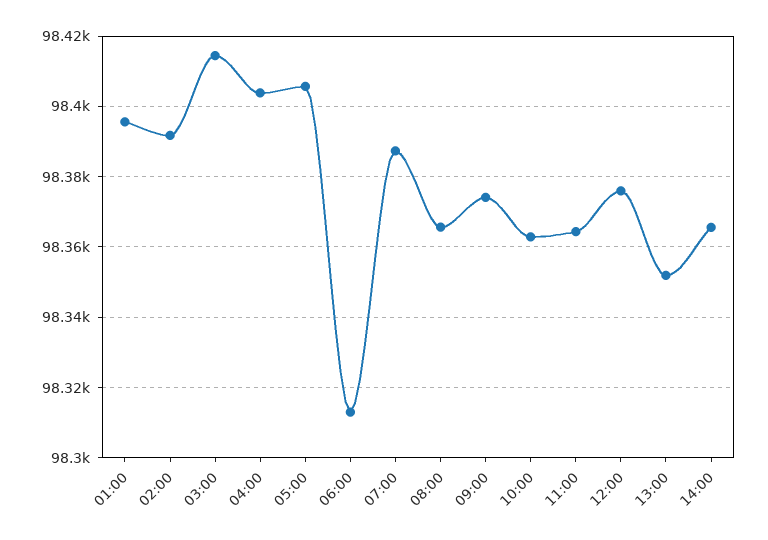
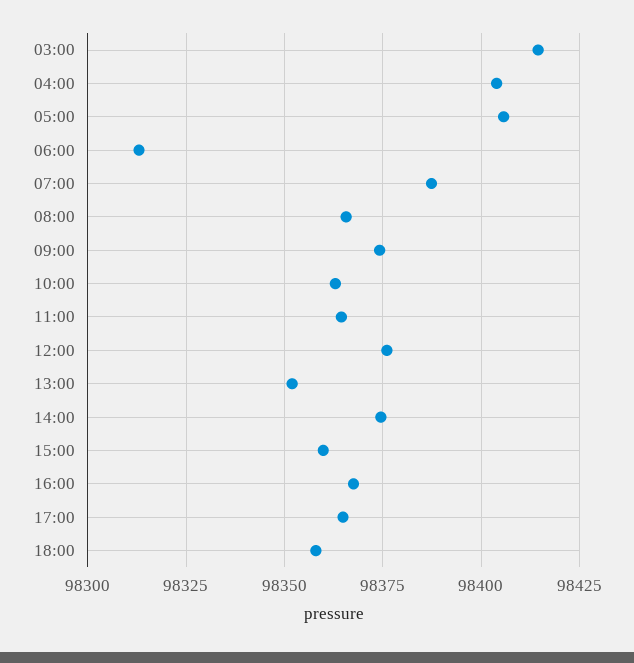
01:00: 98396 -> none
02:00: 98392 -> none
14:00: 98366 -> 98375
15:00: none -> 98360
16:00: none -> 98367.5
17:00: none -> 98365
18:00: none -> 98357.5

